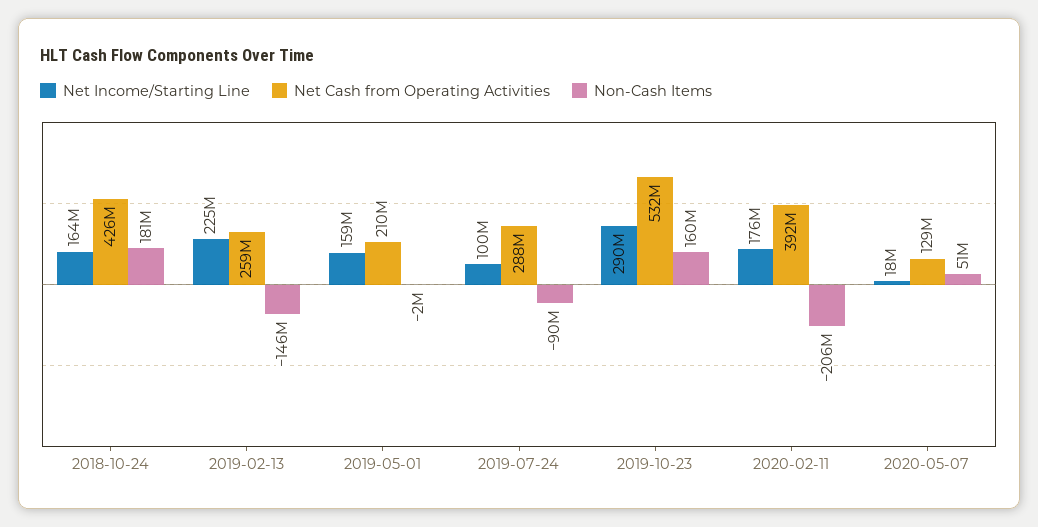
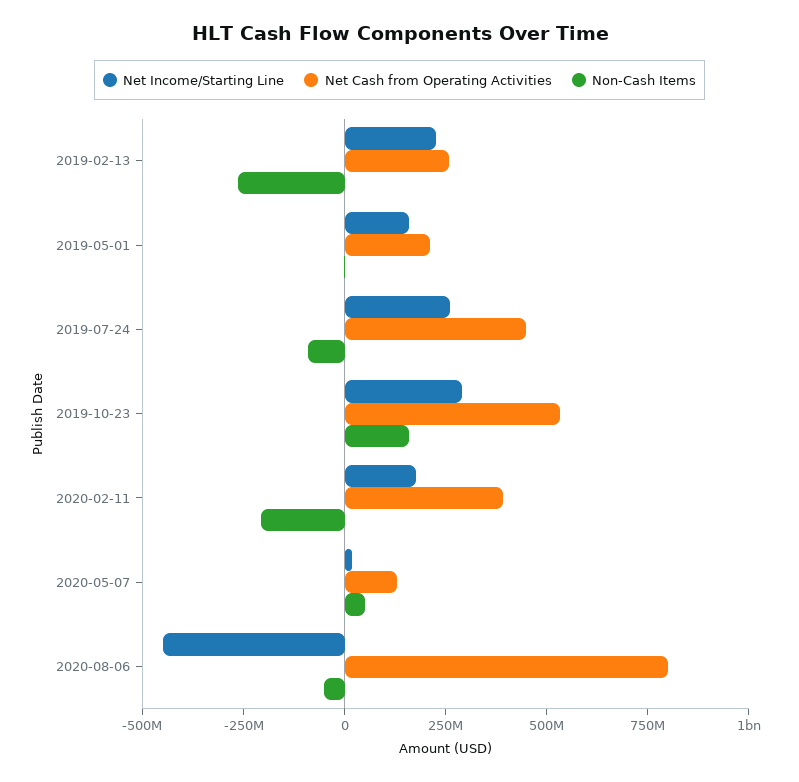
Net Income/Starting Line, 2018-10-24: 164000000 -> none
Net Cash from Operating Activities, 2018-10-24: 426000000 -> none
Non-Cash Items, 2018-10-24: 181000000 -> none
Non-Cash Items, 2019-02-13: -146000000 -> -250000000
Net Income/Starting Line, 2019-07-24: 100000000 -> 250000000
Net Cash from Operating Activities, 2019-07-24: 288000000 -> 450000000
Net Income/Starting Line, 2020-08-06: none -> -450000000
Net Cash from Operating Activities, 2020-08-06: none -> 800000000
Non-Cash Items, 2020-08-06: none -> -50000000

